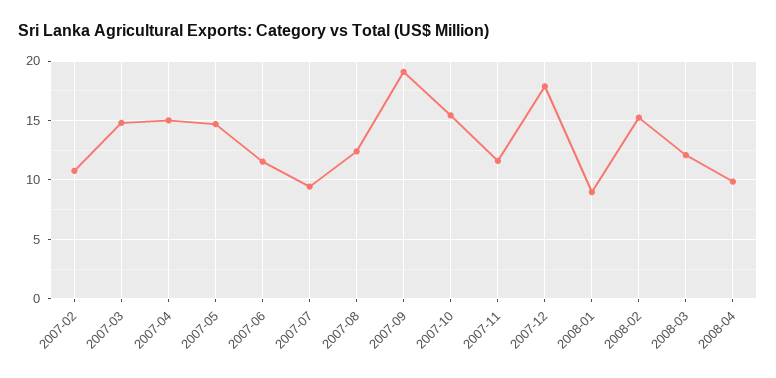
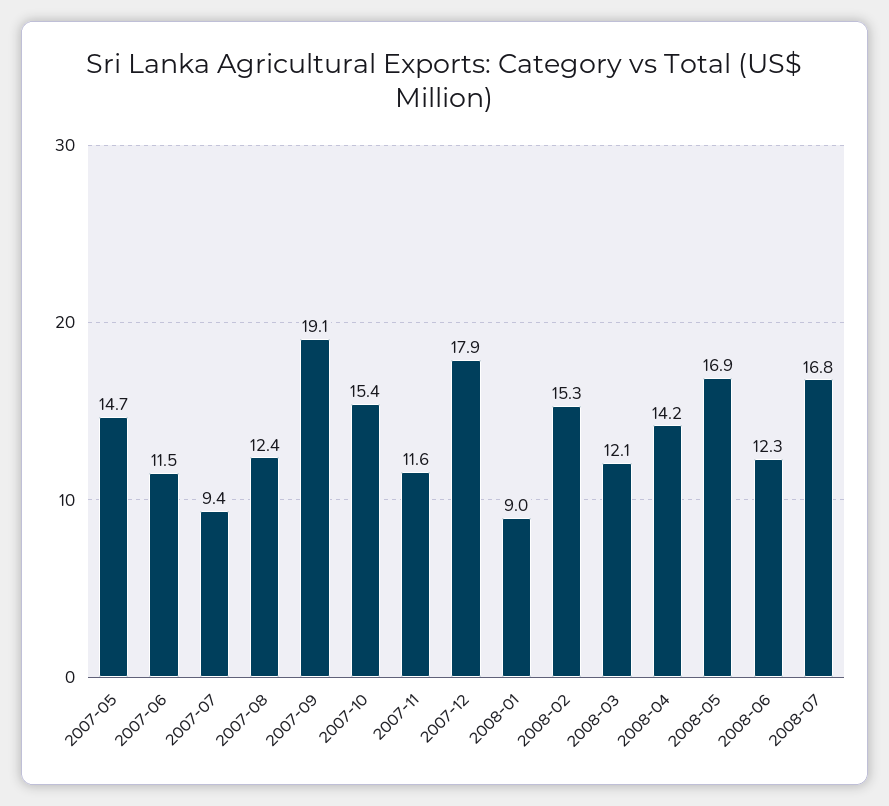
2007-02: 11 -> none
2007-03: 15 -> none
2007-04: 15 -> none
2008-04: 10 -> 14.2
2008-05: none -> 16.9
2008-06: none -> 12.3
2008-07: none -> 16.8

